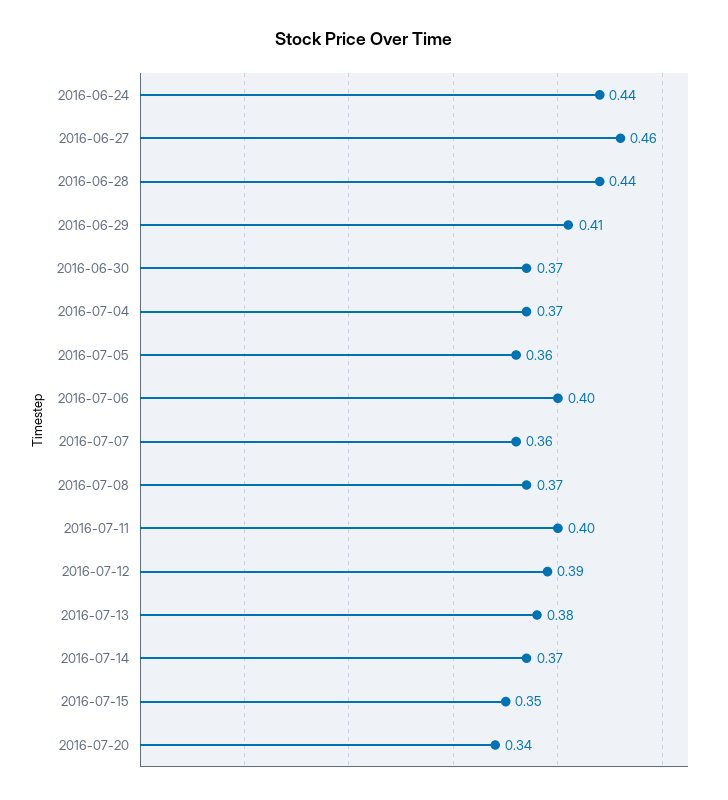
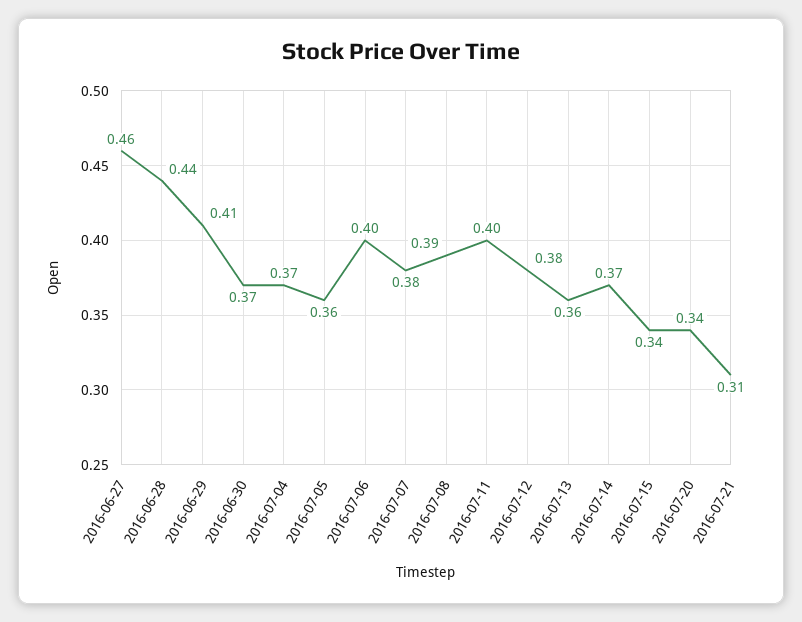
2016-06-24: 0.44 -> none
2016-07-07: 0.36 -> 0.38
2016-07-08: 0.37 -> 0.39
2016-07-12: 0.39 -> 0.38
2016-07-13: 0.38 -> 0.36
2016-07-15: 0.35 -> 0.34
2016-07-21: none -> 0.31

